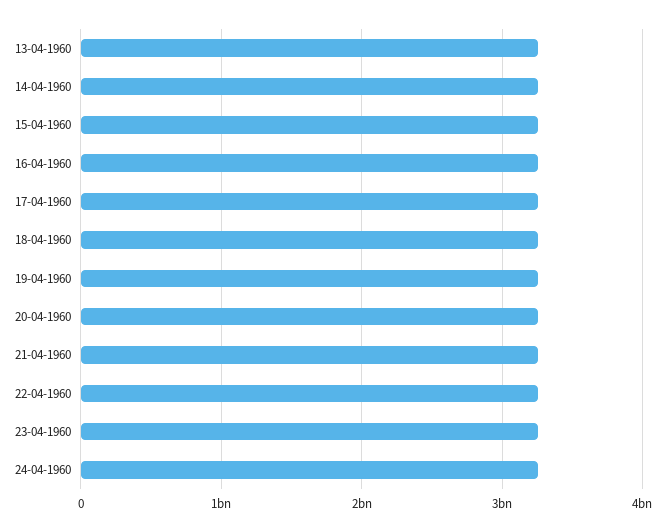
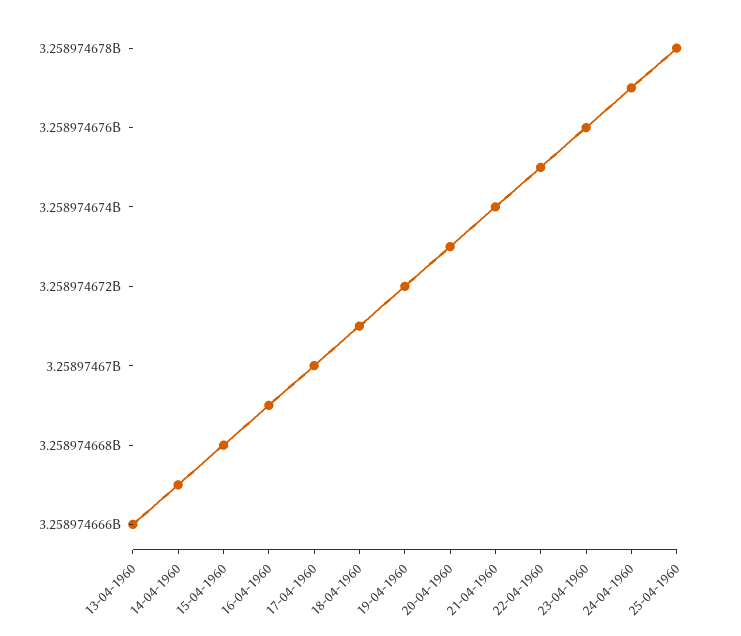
25-04-1960: none -> 3258974678

